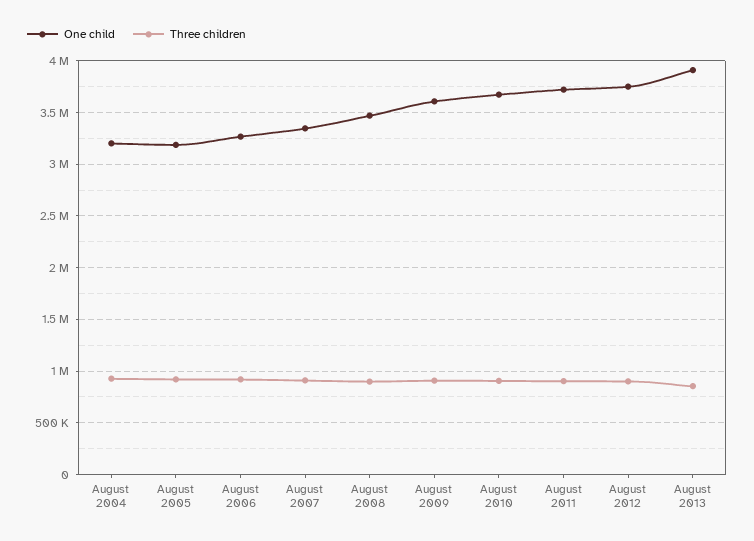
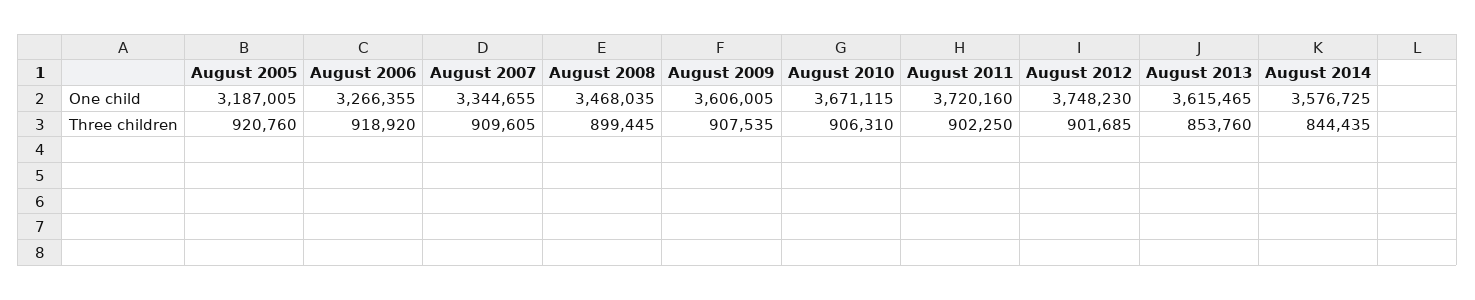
One child, August 2004: 3200000 -> none
Three children, August 2004: 900000 -> none
One child, August 2013: 3900000 -> 3615465
One child, August 2014: none -> 3576725
Three children, August 2014: none -> 844435

